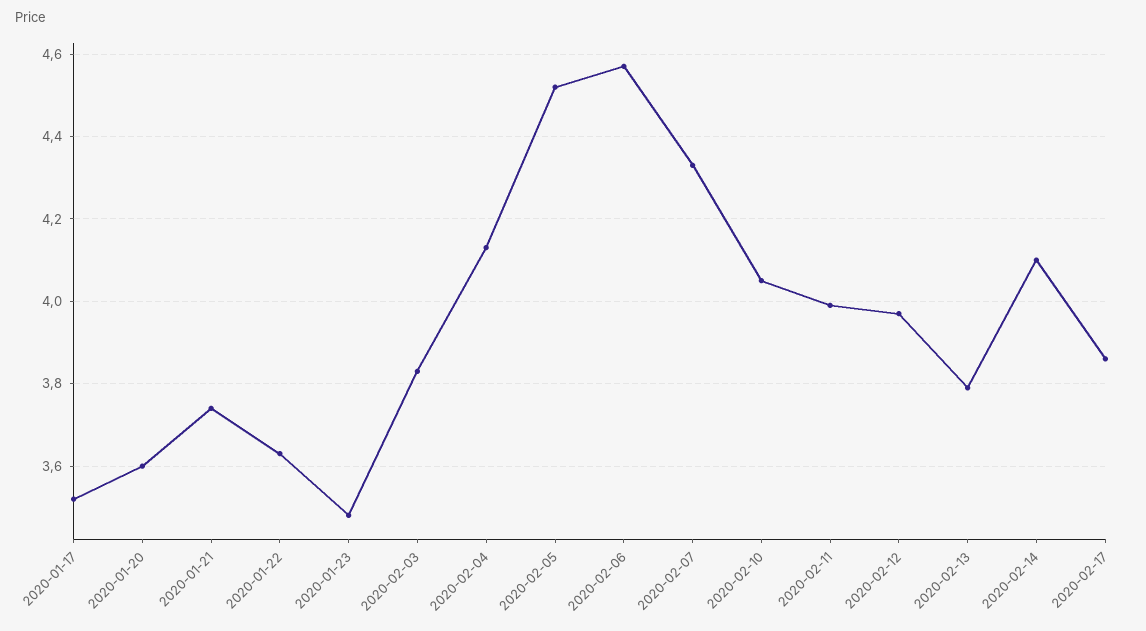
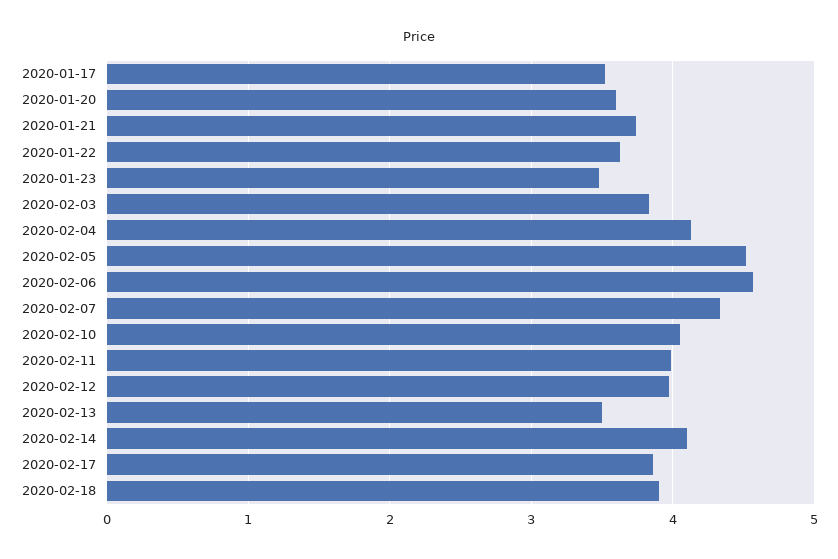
2020-02-13: 3.8 -> 3.5
2020-02-18: none -> 3.9

